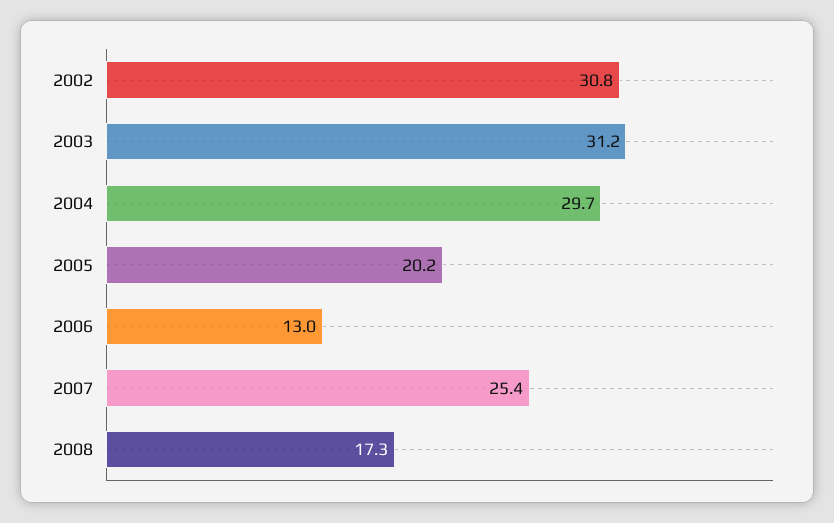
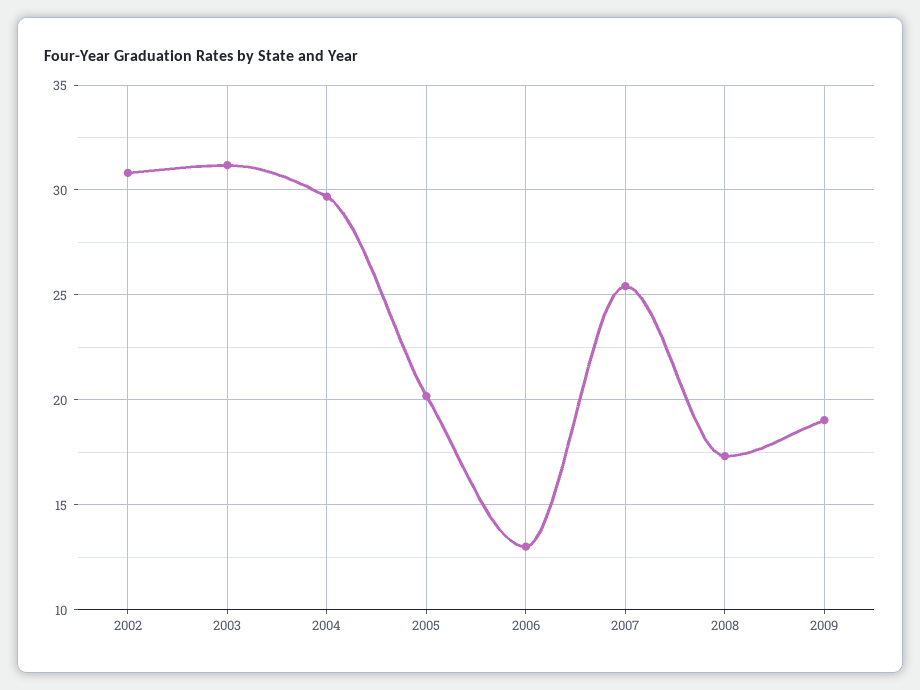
2009: none -> 19

